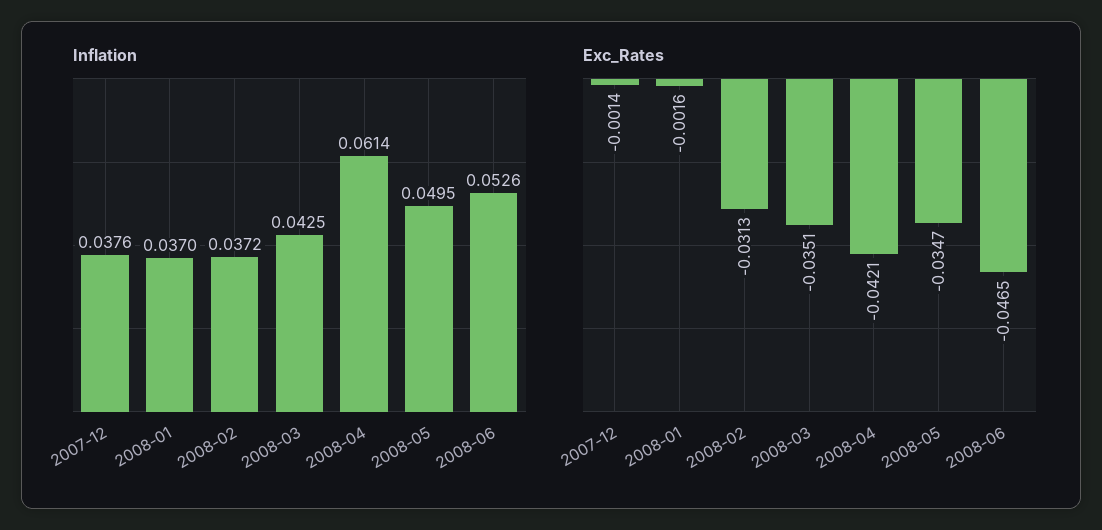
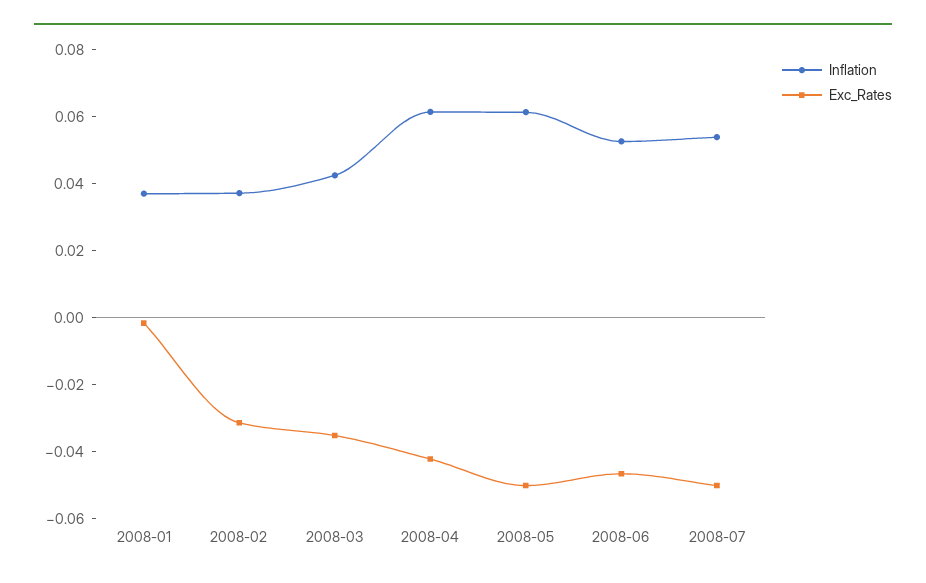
Inflation, 2007-12: 0.0376 -> none
Inflation, 2008-05: 0.0495 -> 0.06
Exc_Rates, 2007-12: -0.0014 -> none
Exc_Rates, 2008-05: -0.0347 -> -0.05
Inflation, 2008-07: none -> 0.055
Exc_Rates, 2008-07: none -> -0.05

